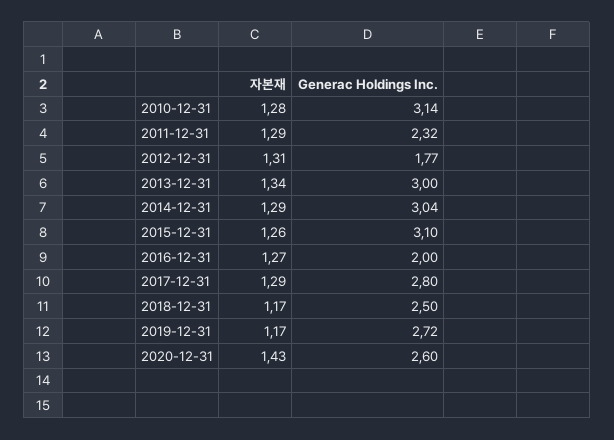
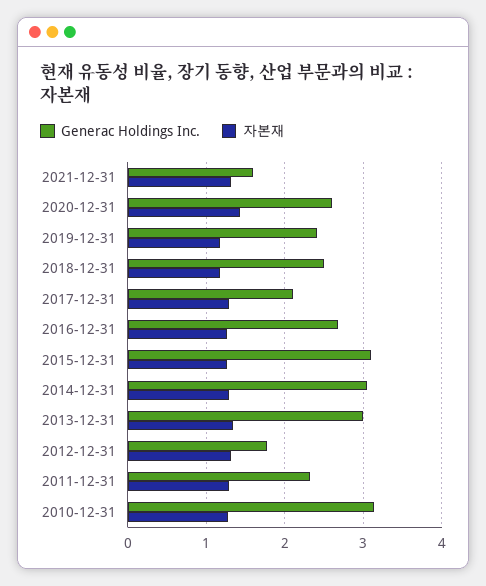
Generac Holdings Inc., 2016-12-31: 2 -> 2.7
Generac Holdings Inc., 2017-12-31: 2.8 -> 2.1
Generac Holdings Inc., 2019-12-31: 2.72 -> 2.4
Generac Holdings Inc., 2021-12-31: none -> 1.6
자본재, 2021-12-31: none -> 1.3

